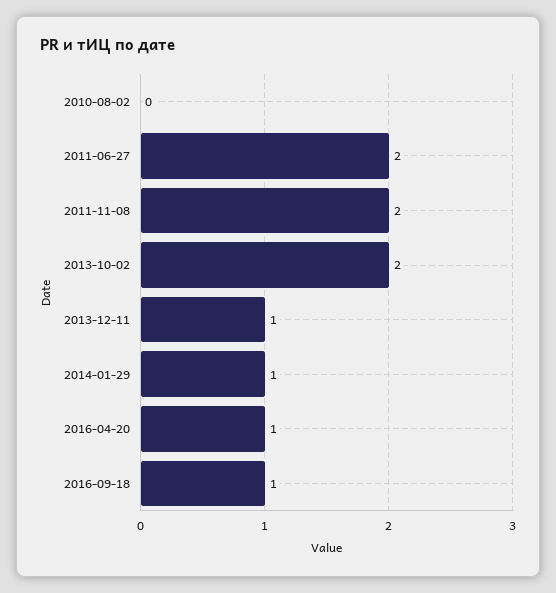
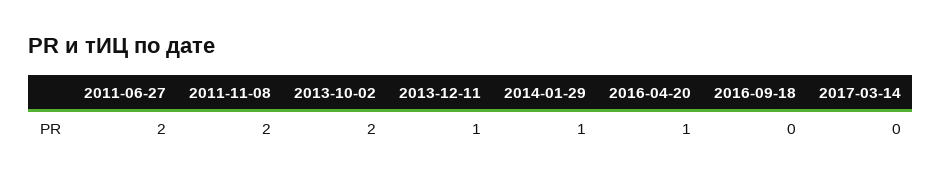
2010-08-02: 0 -> none
2016-09-18: 1 -> 0
2017-03-14: none -> 0

